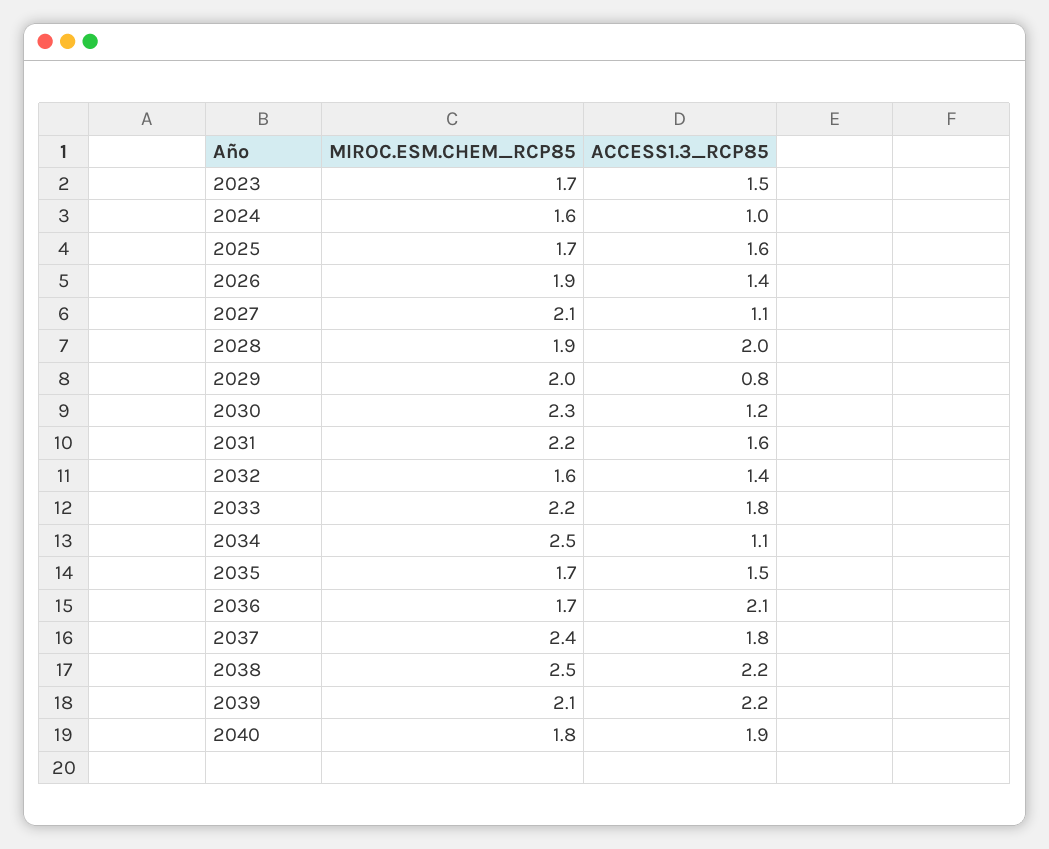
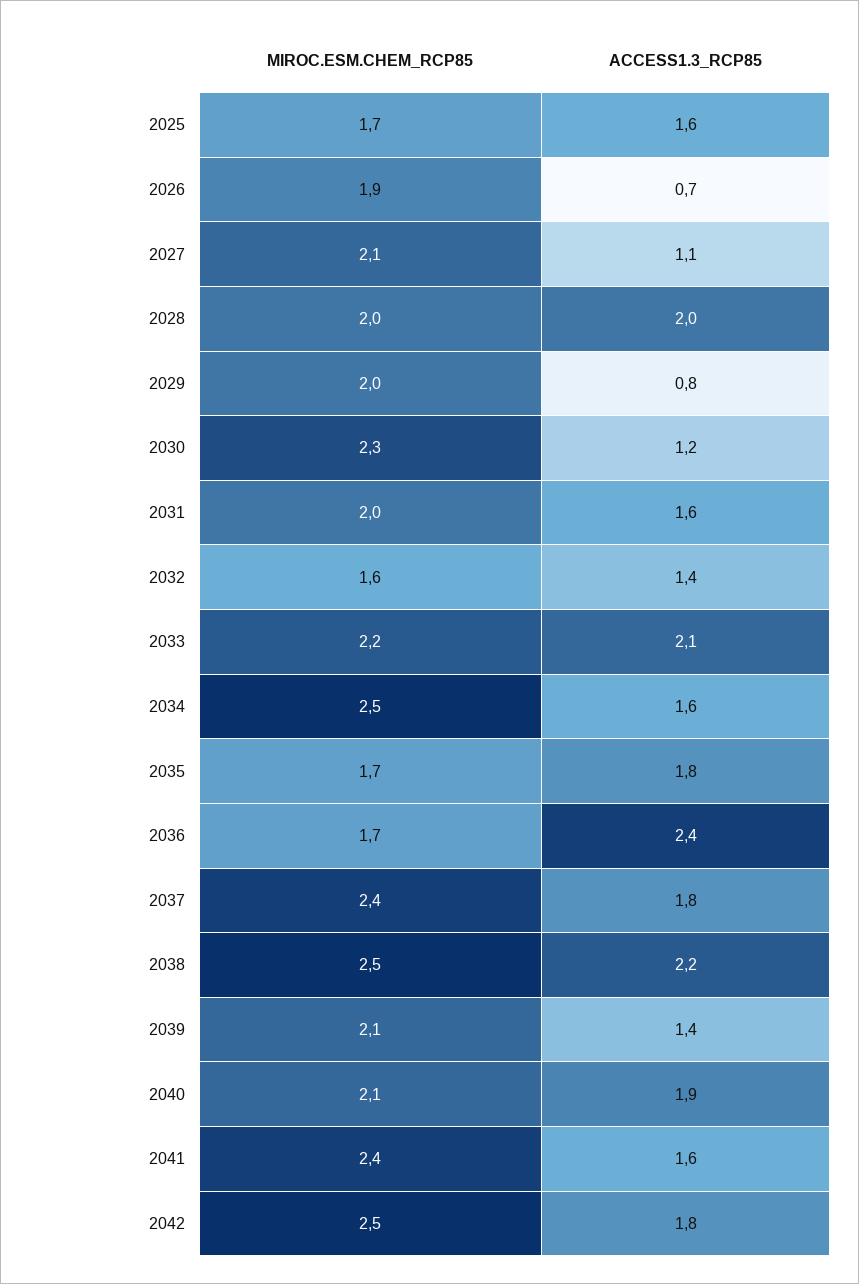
MIROC.ESM.CHEM_RCP85, 2023: 1.7 -> none
ACCESS1.3_RCP85, 2023: 1.5 -> none
MIROC.ESM.CHEM_RCP85, 2024: 1.6 -> none
ACCESS1.3_RCP85, 2024: 1 -> none
ACCESS1.3_RCP85, 2026: 1.4 -> 0.7
MIROC.ESM.CHEM_RCP85, 2028: 1.9 -> 2
MIROC.ESM.CHEM_RCP85, 2031: 2.2 -> 2
ACCESS1.3_RCP85, 2033: 1.8 -> 2.1
ACCESS1.3_RCP85, 2034: 1.1 -> 1.6
ACCESS1.3_RCP85, 2035: 1.5 -> 1.8
ACCESS1.3_RCP85, 2036: 2.1 -> 2.4
ACCESS1.3_RCP85, 2039: 2.2 -> 1.4
MIROC.ESM.CHEM_RCP85, 2040: 1.8 -> 2.1
MIROC.ESM.CHEM_RCP85, 2041: none -> 2.4
ACCESS1.3_RCP85, 2041: none -> 1.6
MIROC.ESM.CHEM_RCP85, 2042: none -> 2.5
ACCESS1.3_RCP85, 2042: none -> 1.8

